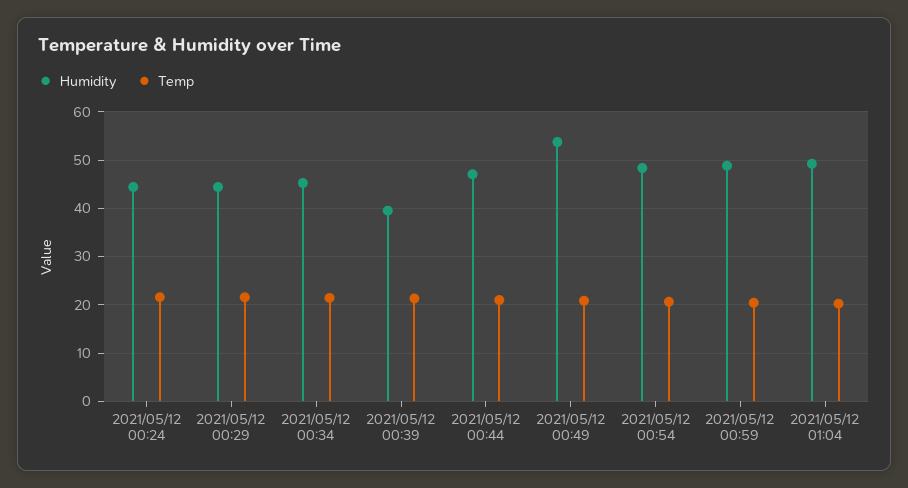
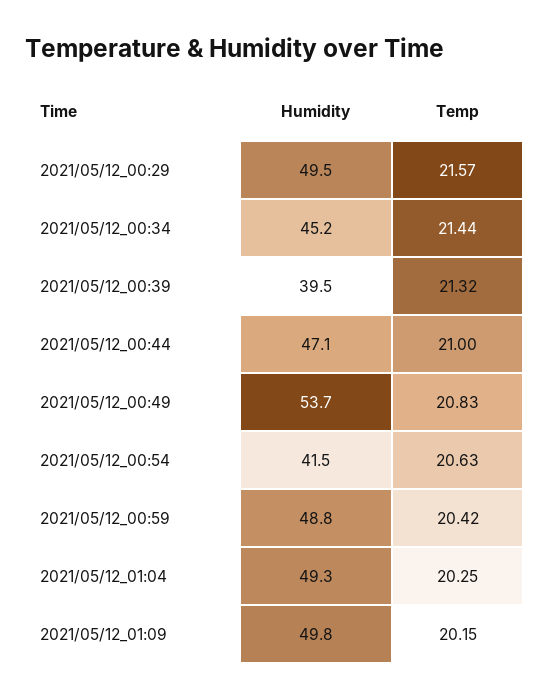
Humidity, 2021/05/12 00:24: 44 -> none
Temp, 2021/05/12 00:24: 22 -> none
Humidity, 2021/05/12 00:29: 44 -> 49.5
Humidity, 2021/05/12 00:54: 48 -> 41.5
Humidity, 2021/05/12_01:09: none -> 49.8
Temp, 2021/05/12_01:09: none -> 20.15

